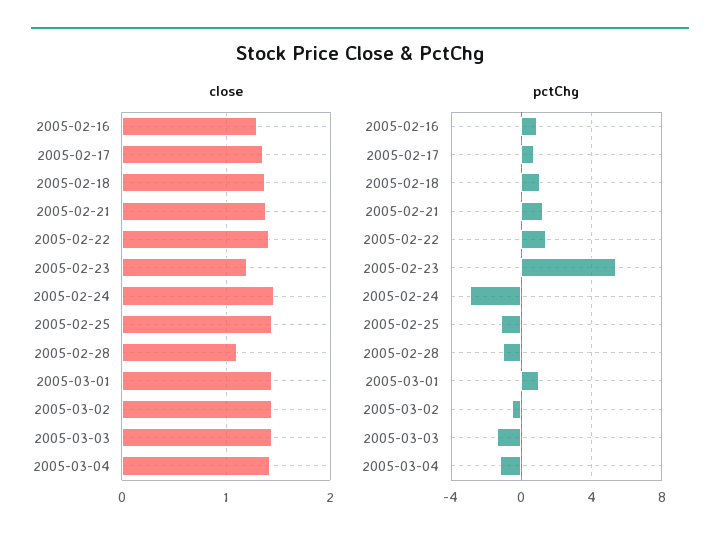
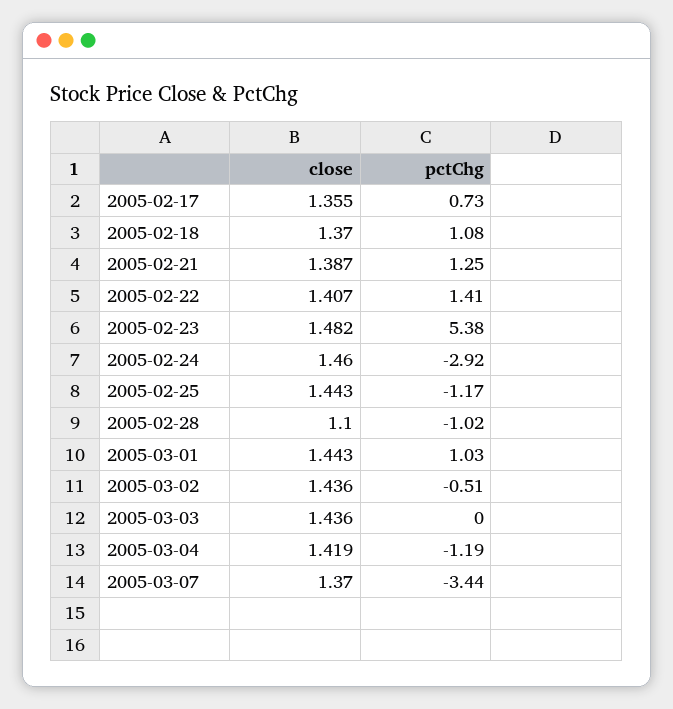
close, 2005-02-16: 1.3 -> none
close, 2005-02-23: 1.2 -> 1.482
pctChg, 2005-02-16: 1 -> none
pctChg, 2005-03-03: -1.5 -> 0
close, 2005-03-07: none -> 1.37
pctChg, 2005-03-07: none -> -3.44

